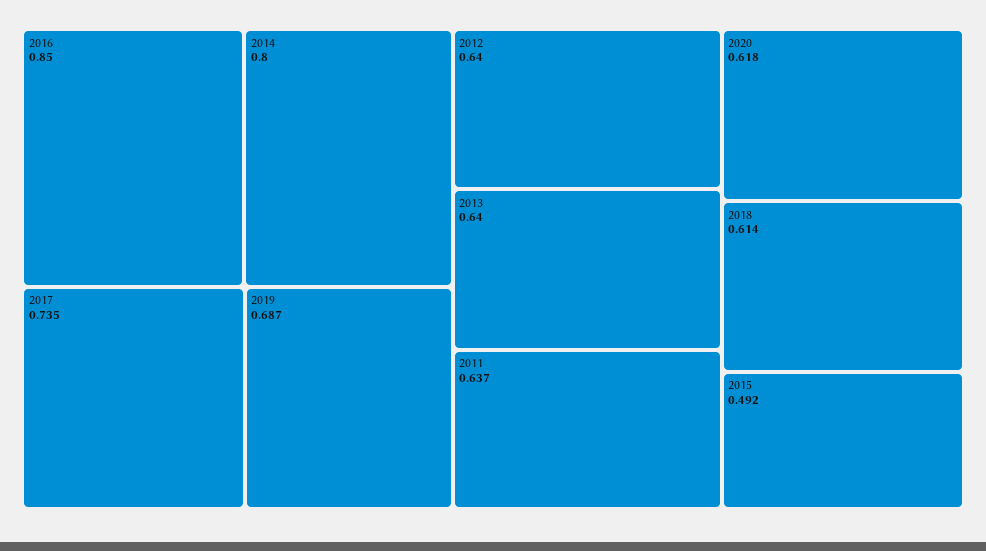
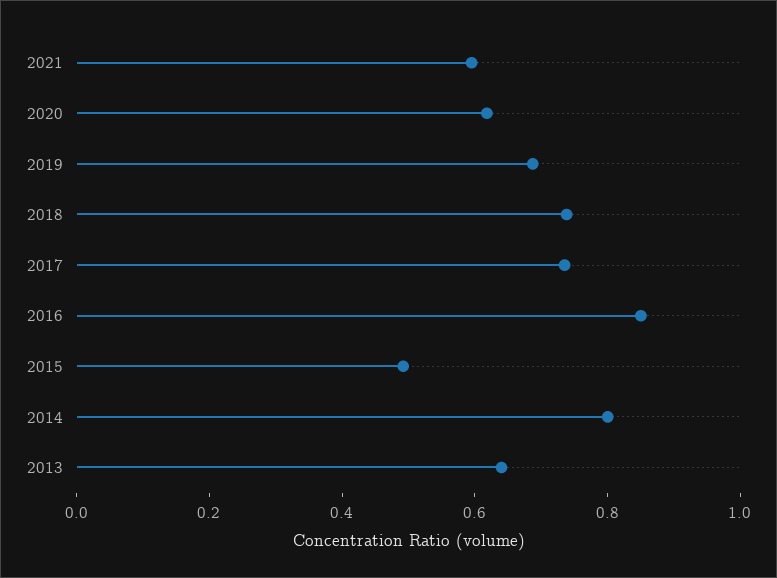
2012: 0.64 -> none
2011: 0.637 -> none
2018: 0.614 -> 0.75
2021: none -> 0.6

